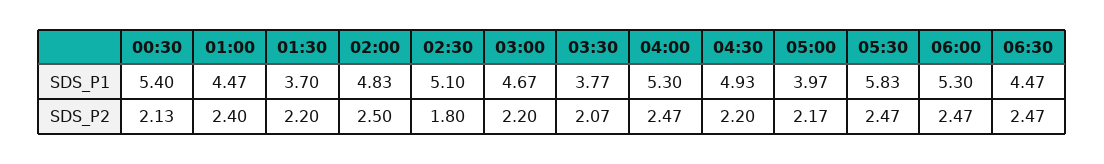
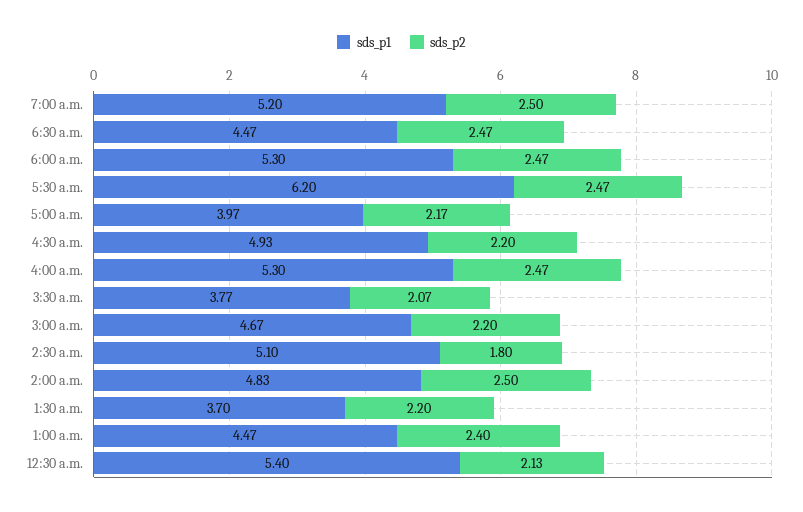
SDS_P1, 05:30: 5.83 -> 6.2
SDS_P1, 7:00 a.m.: none -> 5.2
SDS_P2, 7:00 a.m.: none -> 2.5

